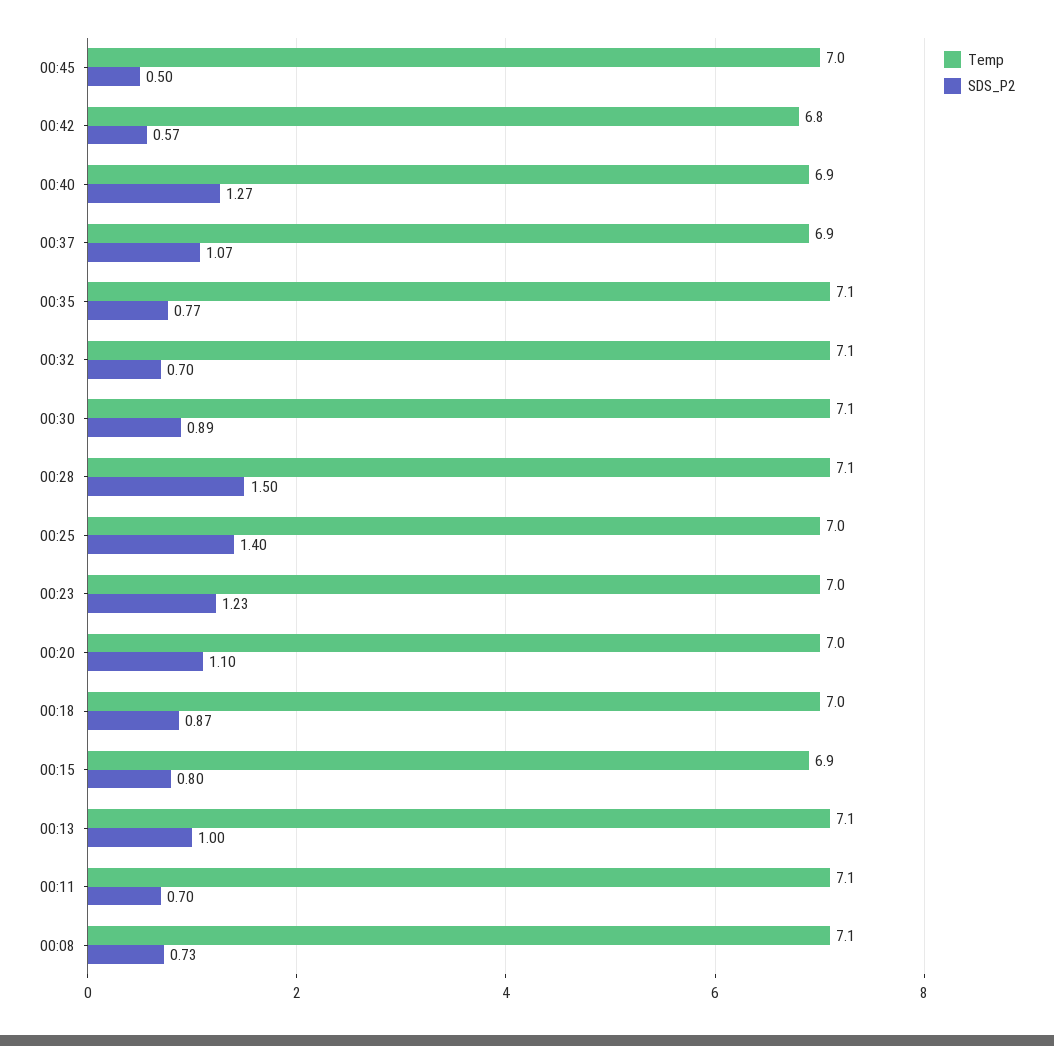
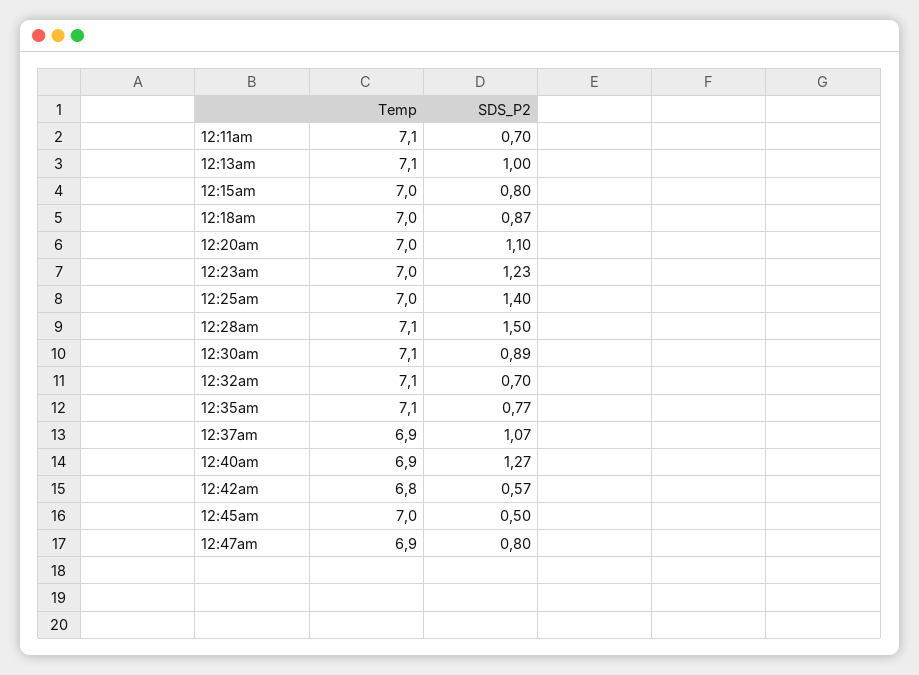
Temp, 00:15: 6.9 -> 7
Temp, 00:08: 7.1 -> none
SDS_P2, 00:08: 0.73 -> none
Temp, 12:47am: none -> 6.9
SDS_P2, 12:47am: none -> 0.8

